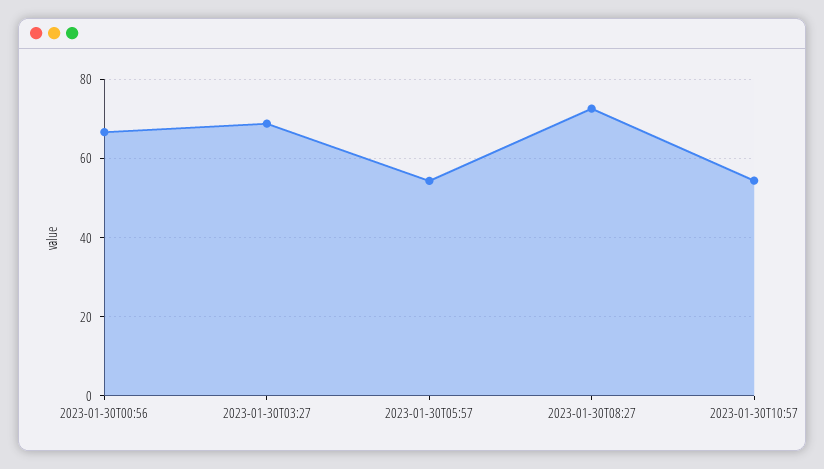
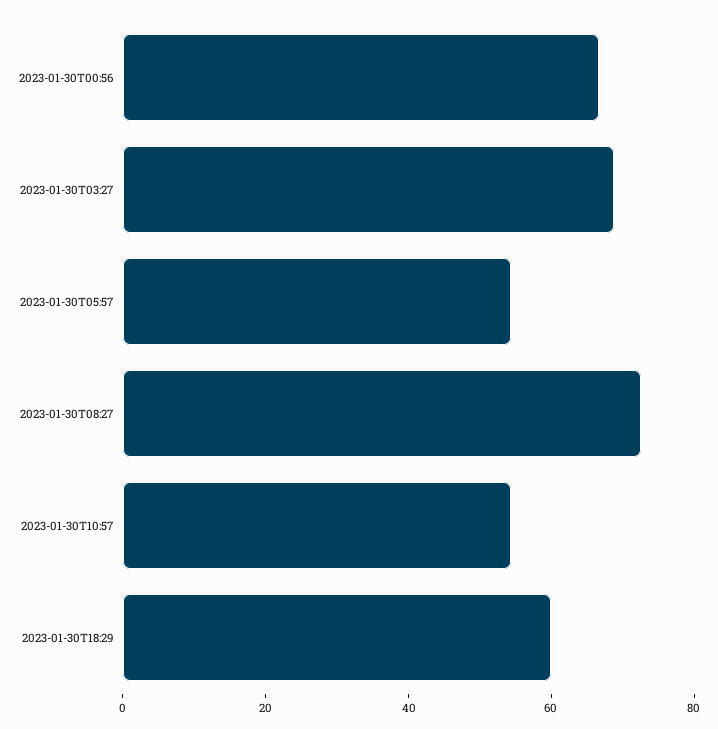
2023-01-30T18:29: none -> 60

